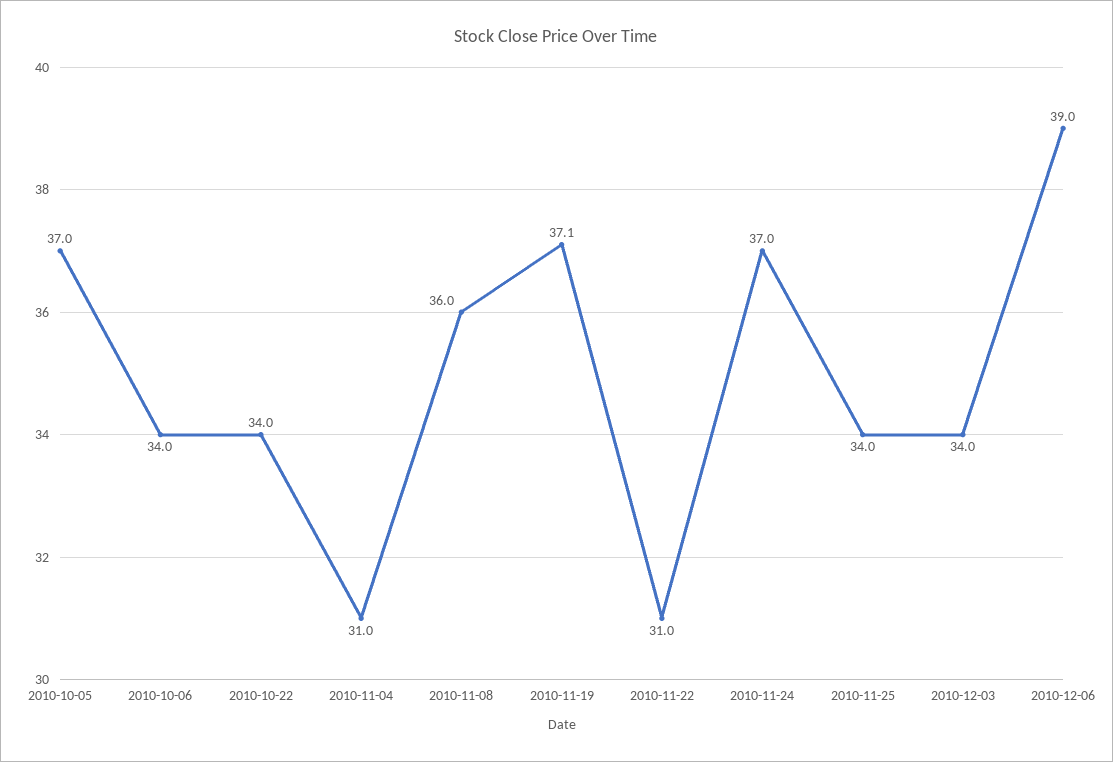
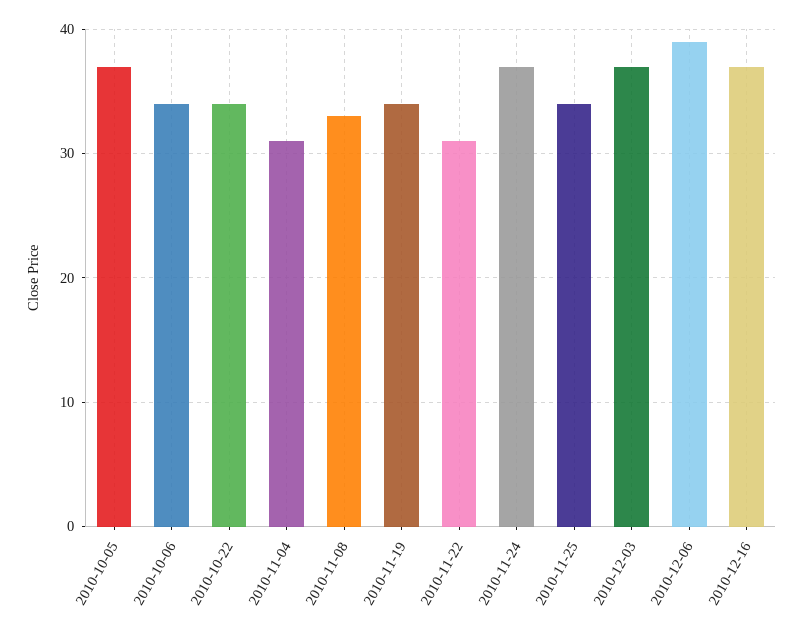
2010-11-08: 36 -> 33
2010-11-19: 37.1 -> 34
2010-12-03: 34 -> 37
2010-12-16: none -> 37

